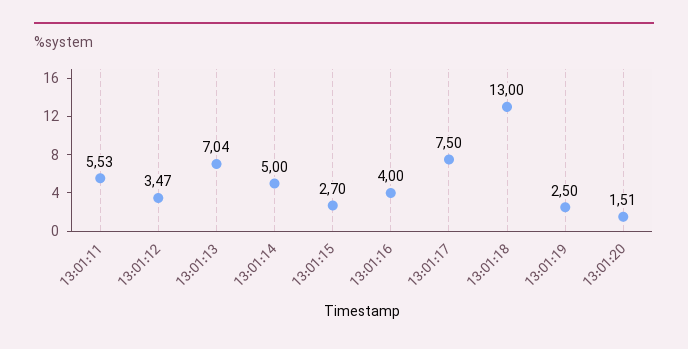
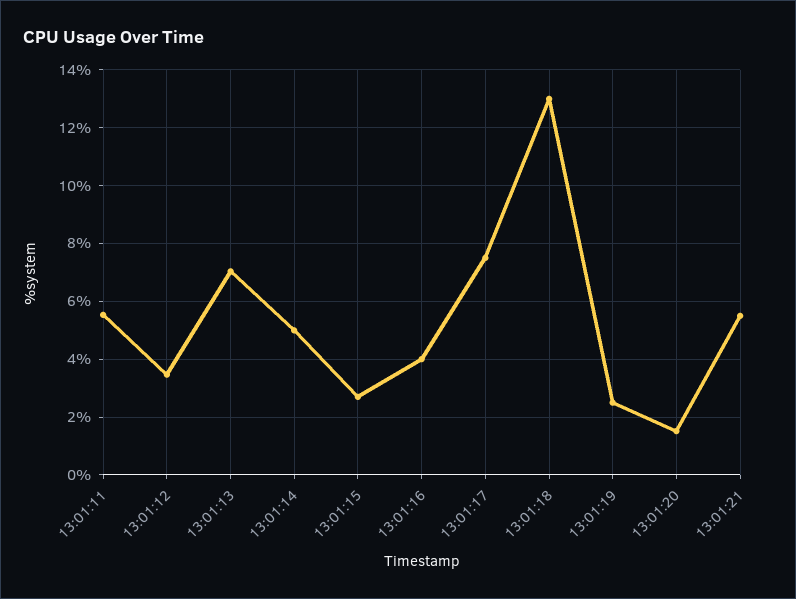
13:01:21: none -> 5.5

